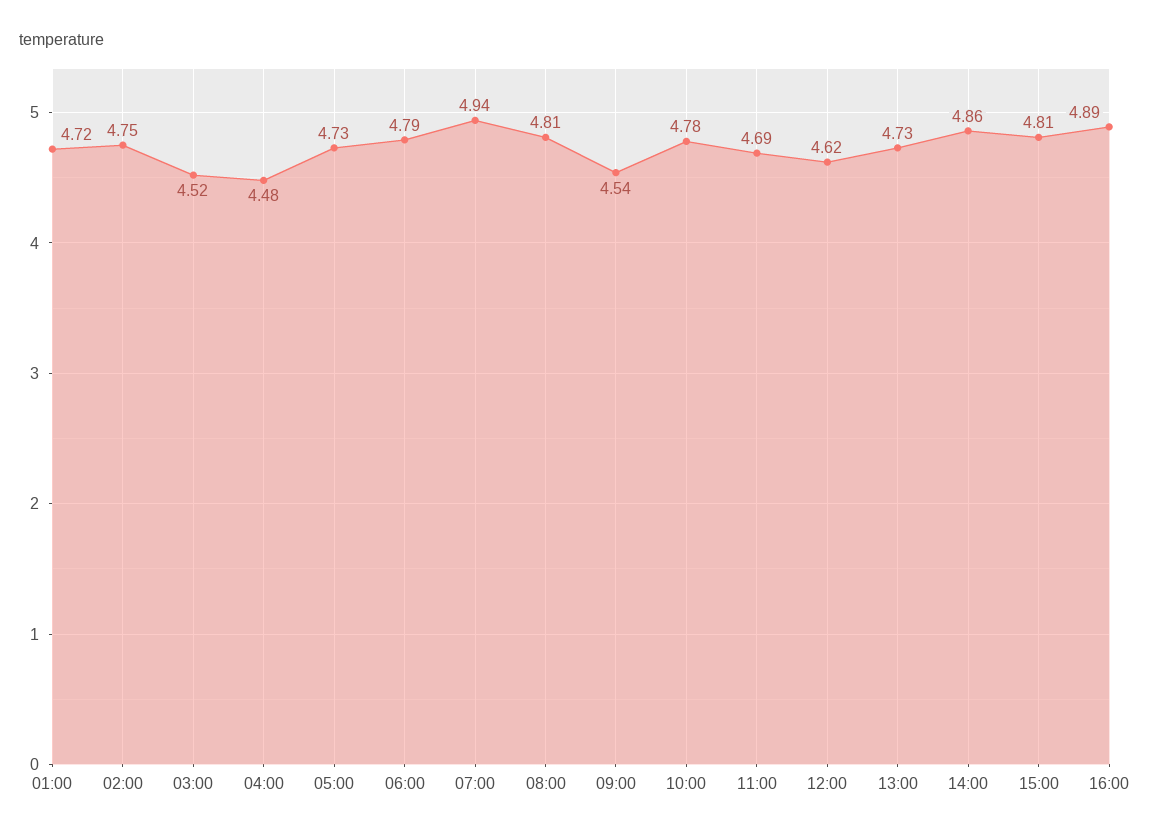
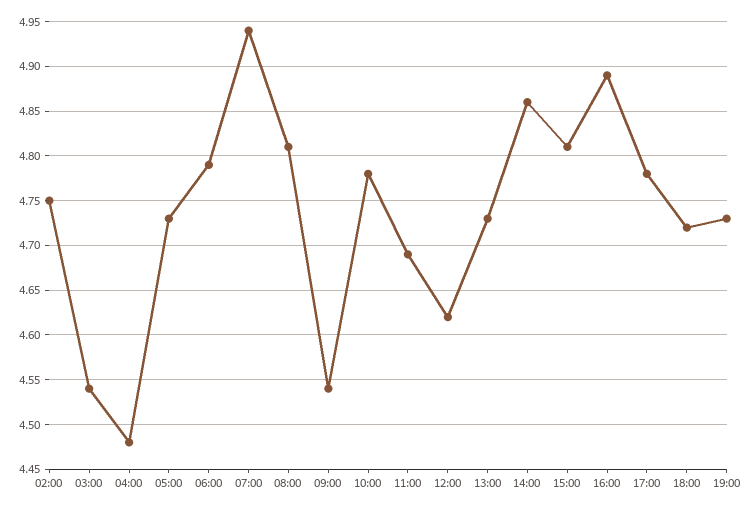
01:00: 4.72 -> none
03:00: 4.52 -> 4.54
17:00: none -> 4.78
18:00: none -> 4.72
19:00: none -> 4.73

